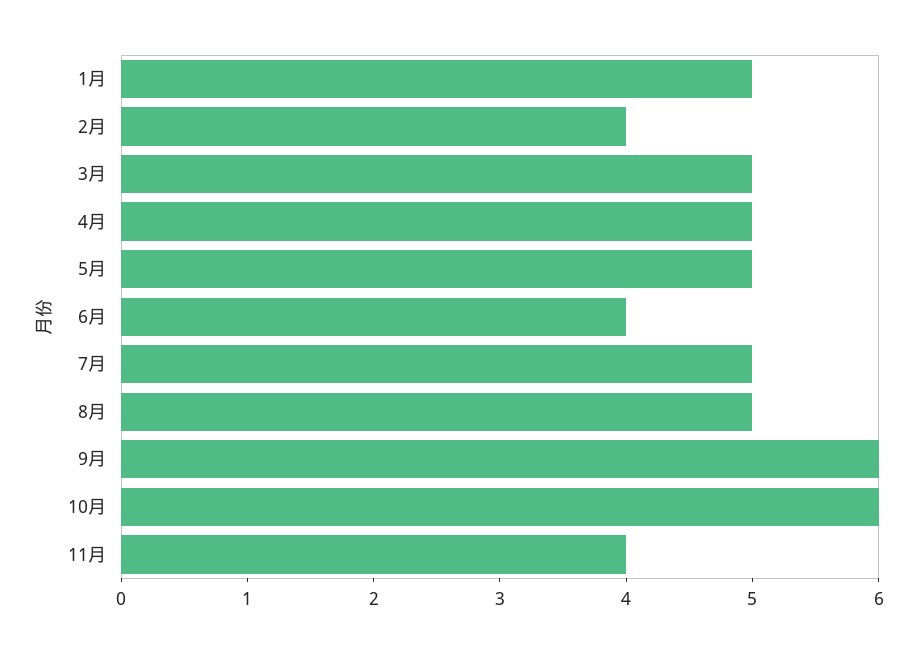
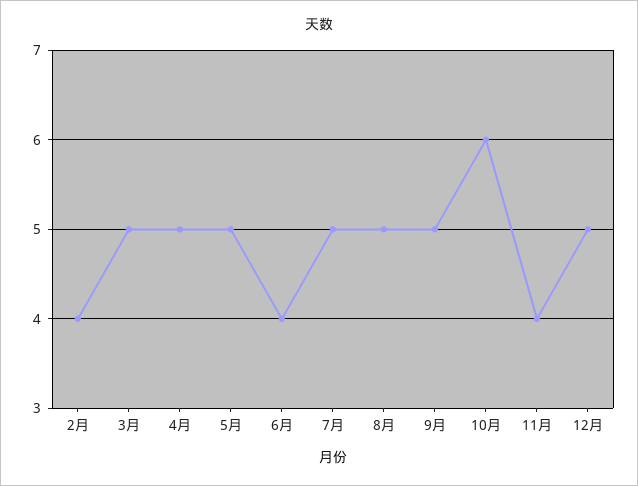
1月: 5 -> none
9月: 6 -> 5
12月: none -> 5

